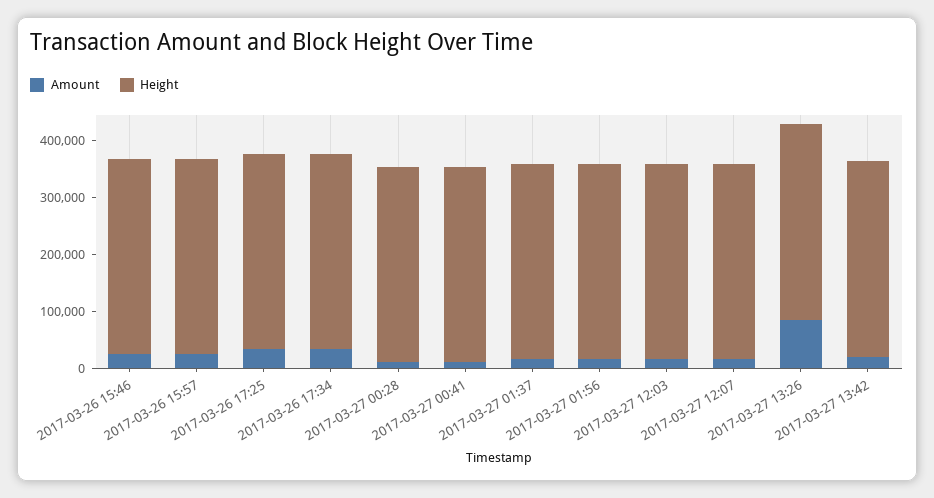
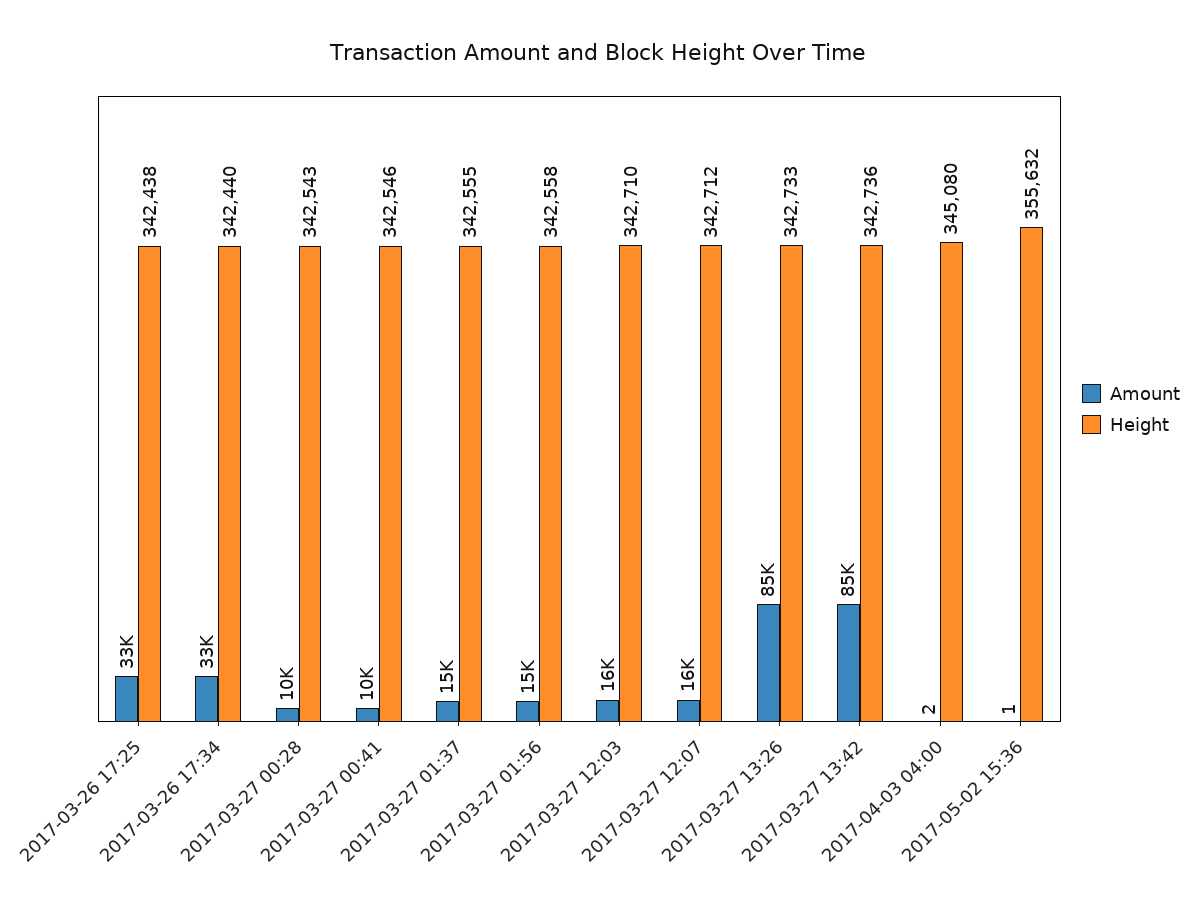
Amount, 2017-03-26 15:46: 20000 -> none
Height, 2017-03-26 15:46: 340000 -> none
Amount, 2017-03-26 15:57: 20000 -> none
Height, 2017-03-26 15:57: 340000 -> none
Amount, 2017-03-27 13:42: 20000 -> 85000
Amount, 2017-04-03 04:00: none -> 2
Height, 2017-04-03 04:00: none -> 345080
Amount, 2017-05-02 15:36: none -> 1
Height, 2017-05-02 15:36: none -> 355632

